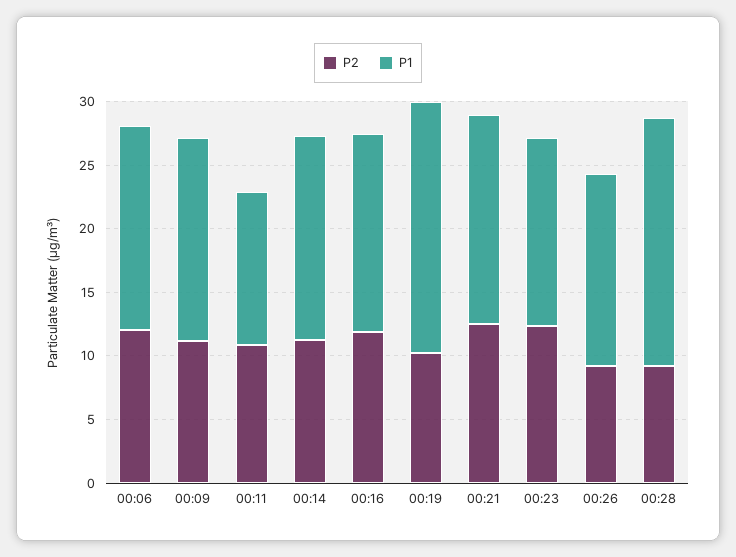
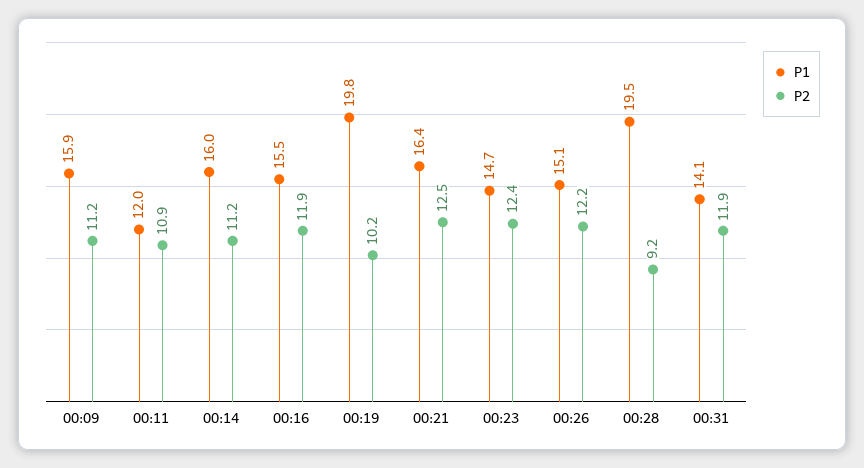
P2, 00:06: 12 -> none
P1, 00:06: 16 -> none
P2, 00:26: 9 -> 12.2
P1, 00:31: none -> 14.1
P2, 00:31: none -> 11.9

